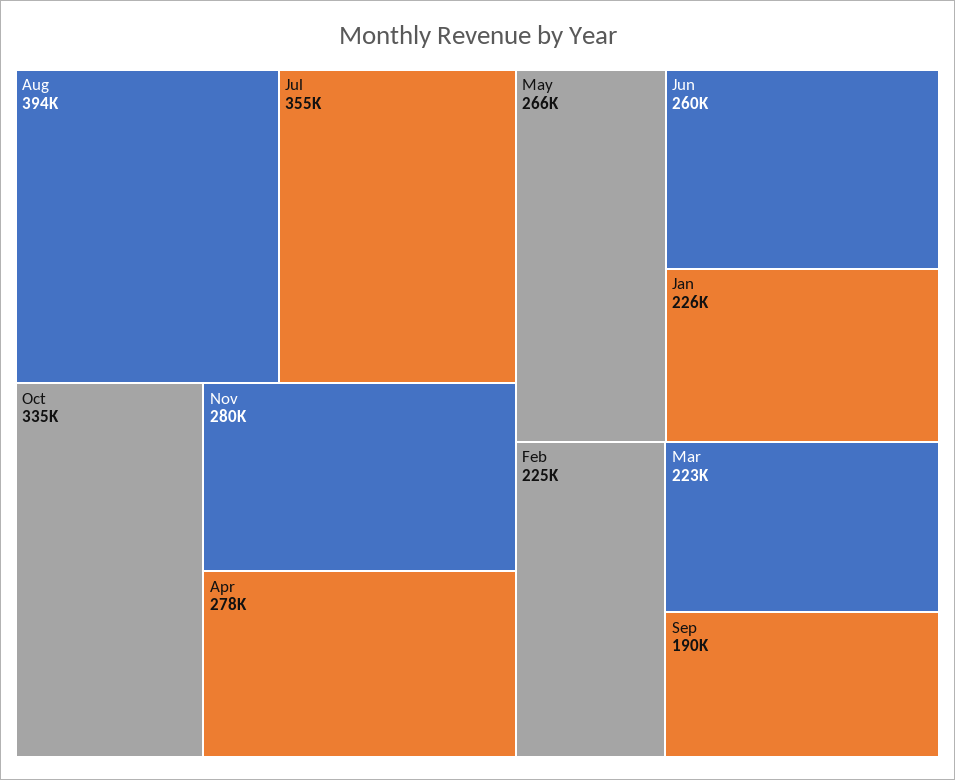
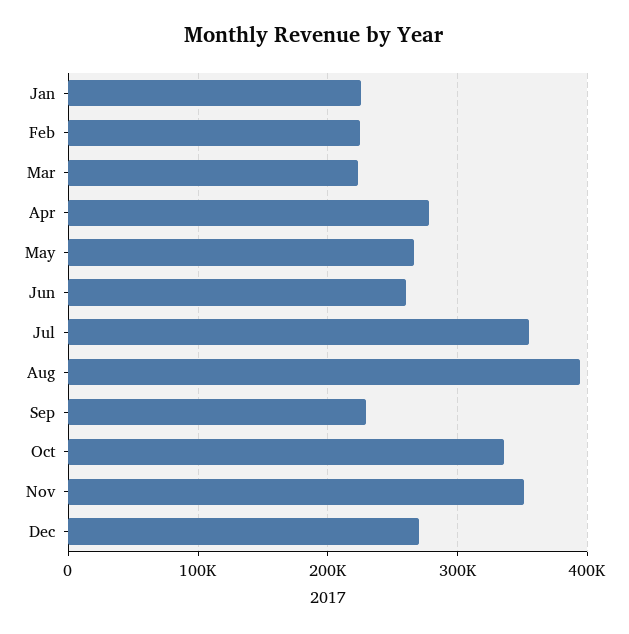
Nov: 280000 -> 350000
Sep: 190000 -> 230000
Dec: none -> 270000

